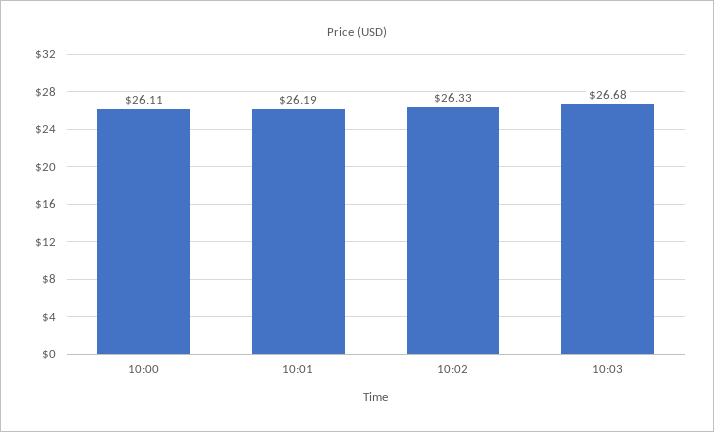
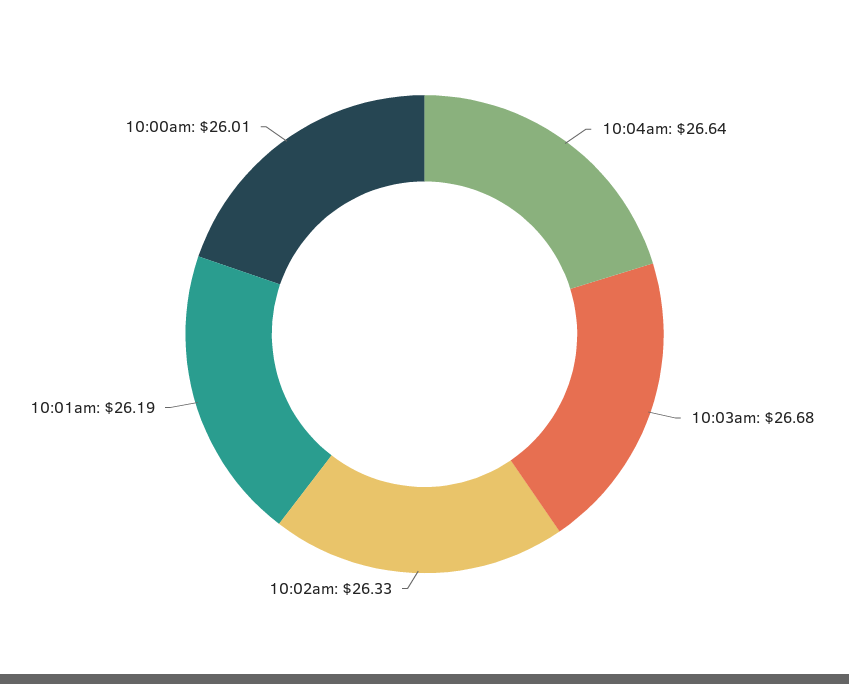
10:00: 26.11 -> 26.01
10:04am: none -> 26.64

